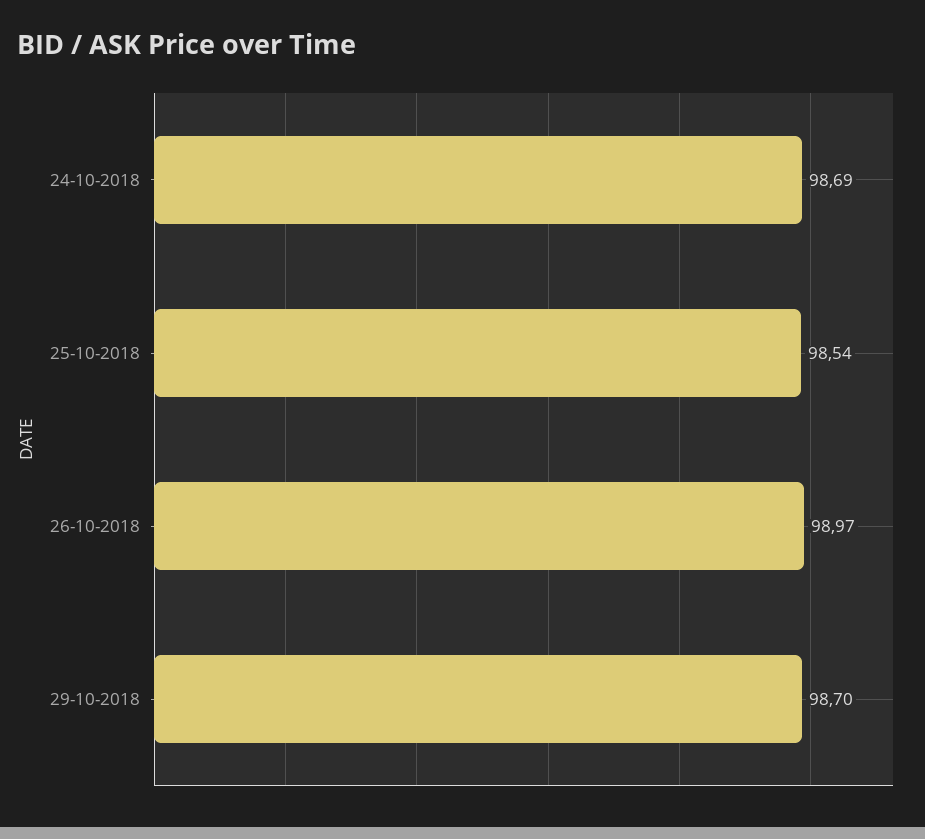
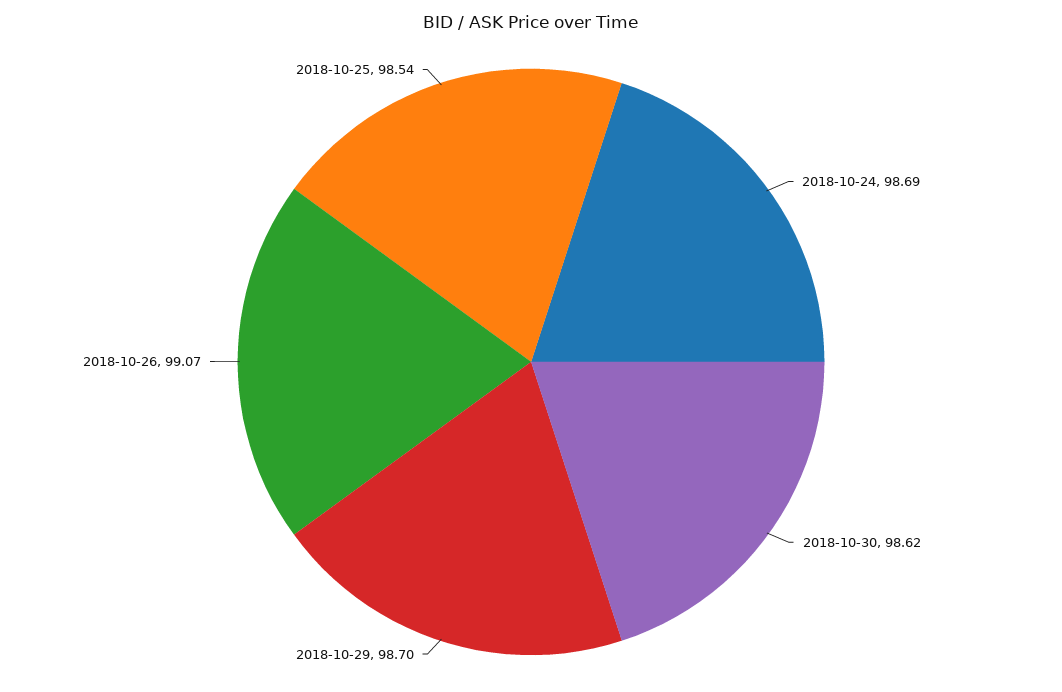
26-10-2018: 98.97 -> 99.07
2018-10-30: none -> 98.62

